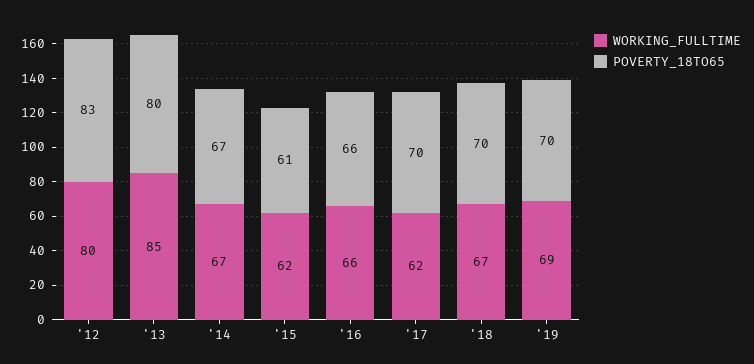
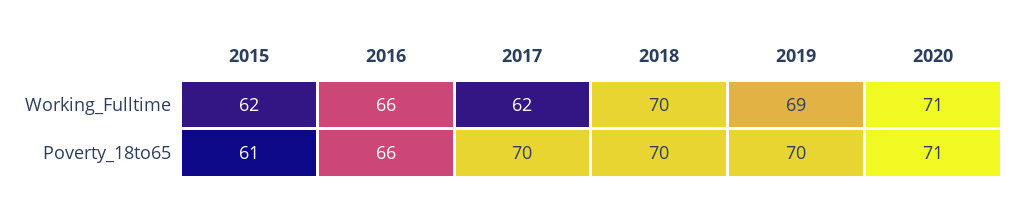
WORKING_FULLTIME, '12: 80 -> none
POVERTY_18TO65, '12: 83 -> none
WORKING_FULLTIME, '13: 85 -> none
POVERTY_18TO65, '13: 80 -> none
WORKING_FULLTIME, '14: 67 -> none
POVERTY_18TO65, '14: 67 -> none
WORKING_FULLTIME, '18: 67 -> 70
WORKING_FULLTIME, 2020: none -> 71
POVERTY_18TO65, 2020: none -> 71

